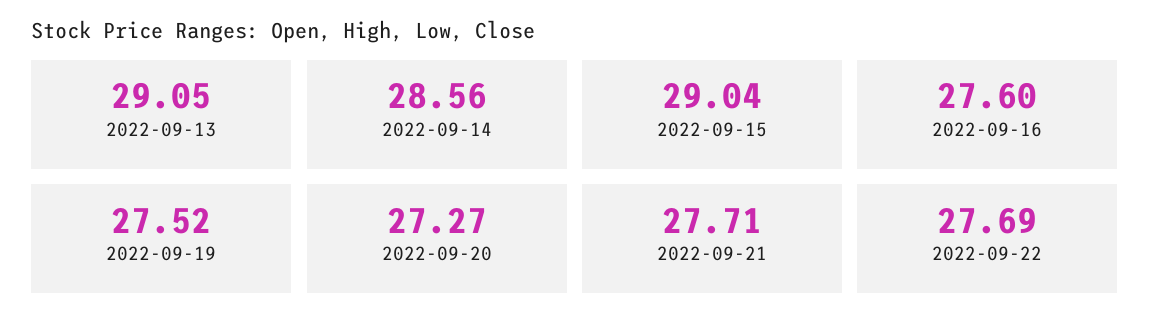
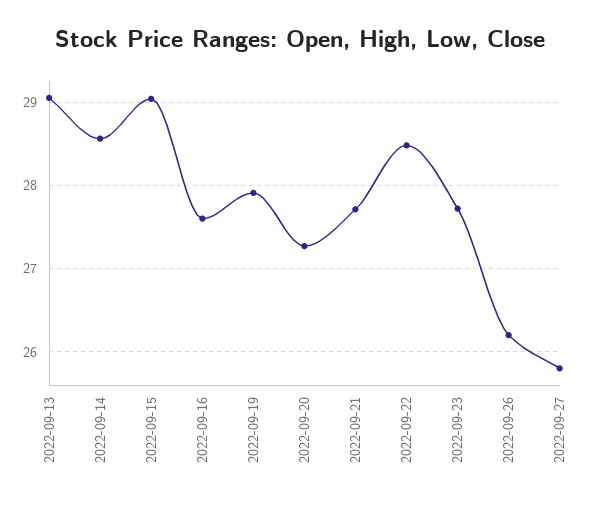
2022-09-19: 27.52 -> 27.9
2022-09-22: 27.69 -> 28.5
2022-09-23: none -> 27.7
2022-09-26: none -> 26.2
2022-09-27: none -> 25.8

